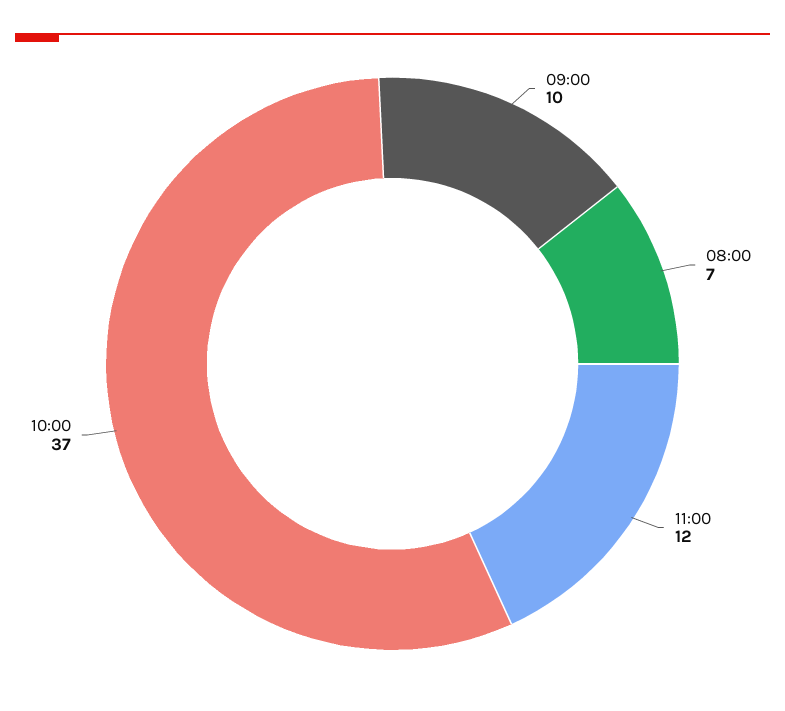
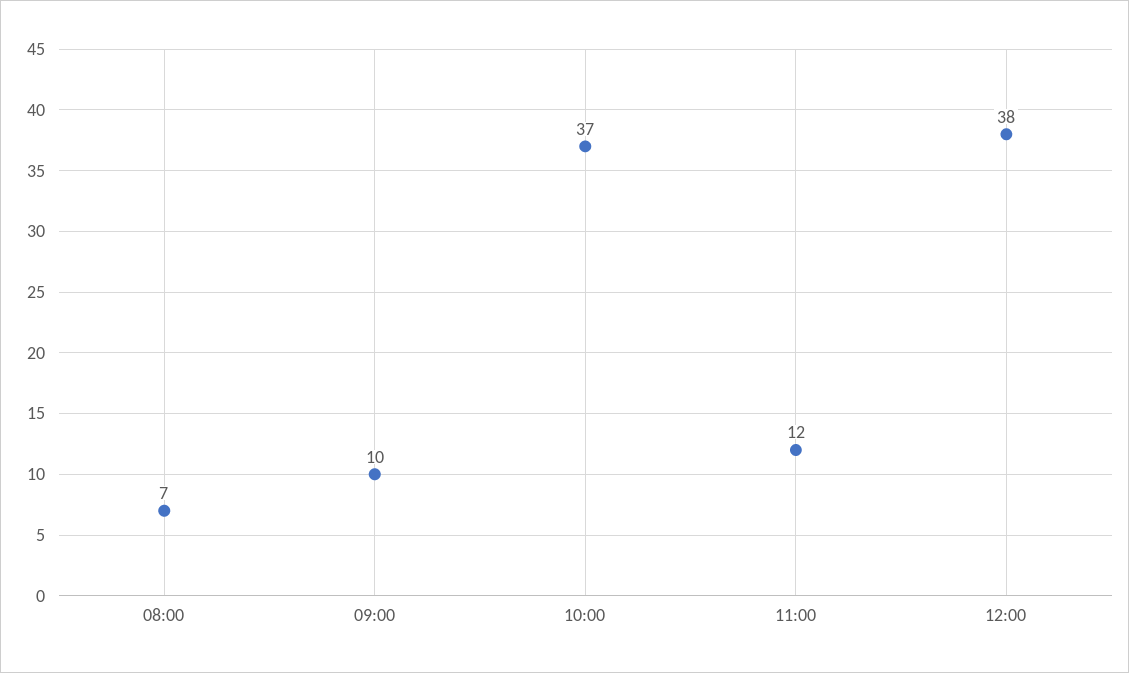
12:00: none -> 38

